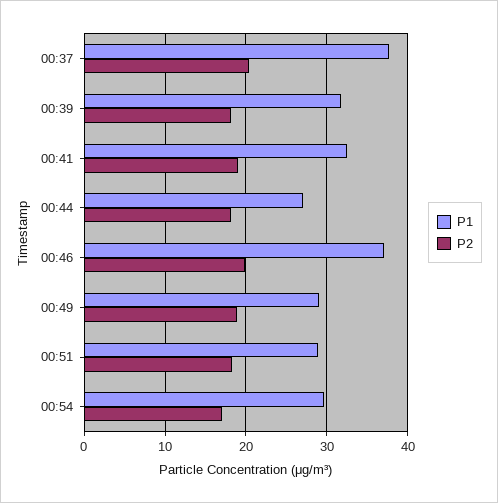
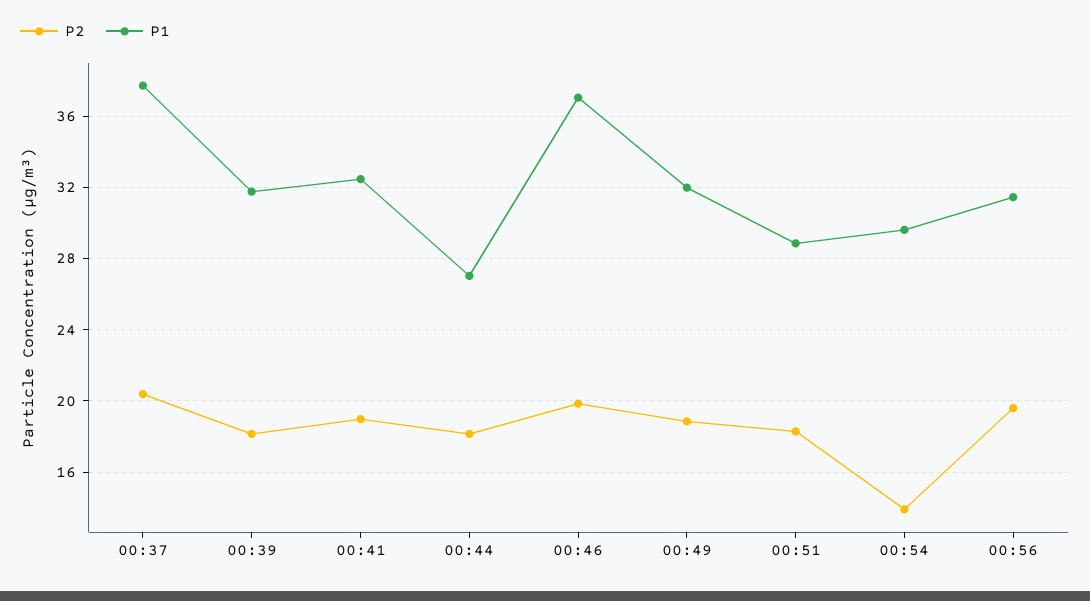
P1, 00:49: 29 -> 32
P2, 00:54: 17 -> 14
P2, 00:56: none -> 19.5
P1, 00:56: none -> 31.5

